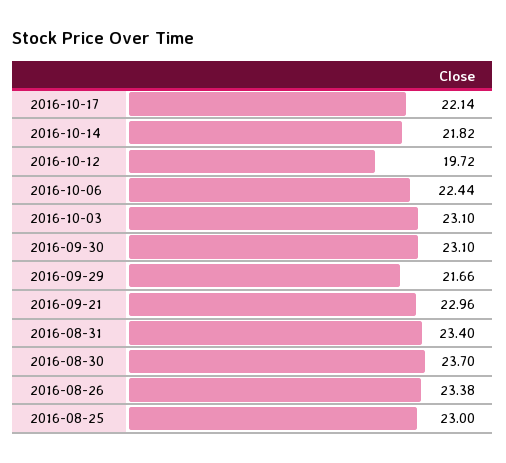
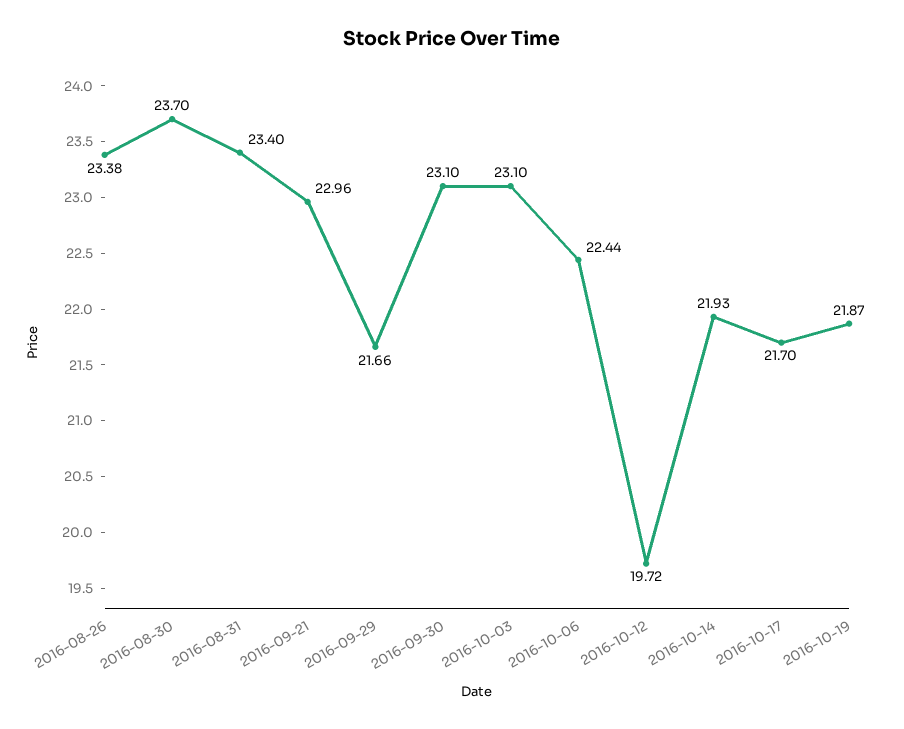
2016-10-17: 22.14 -> 21.7
2016-10-14: 21.82 -> 21.93
2016-08-25: 23 -> none
2016-10-19: none -> 21.87

